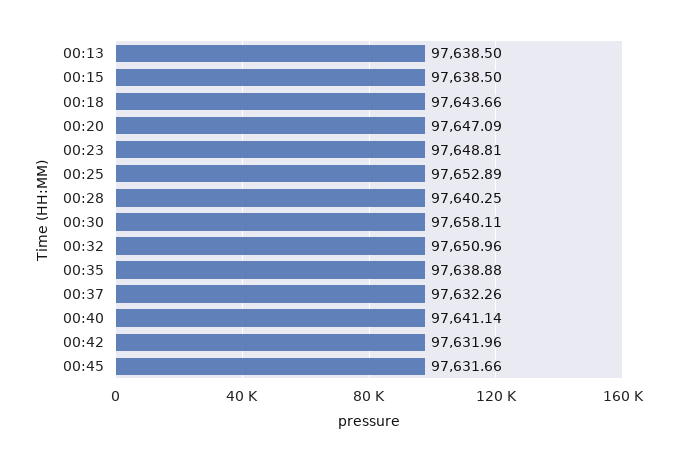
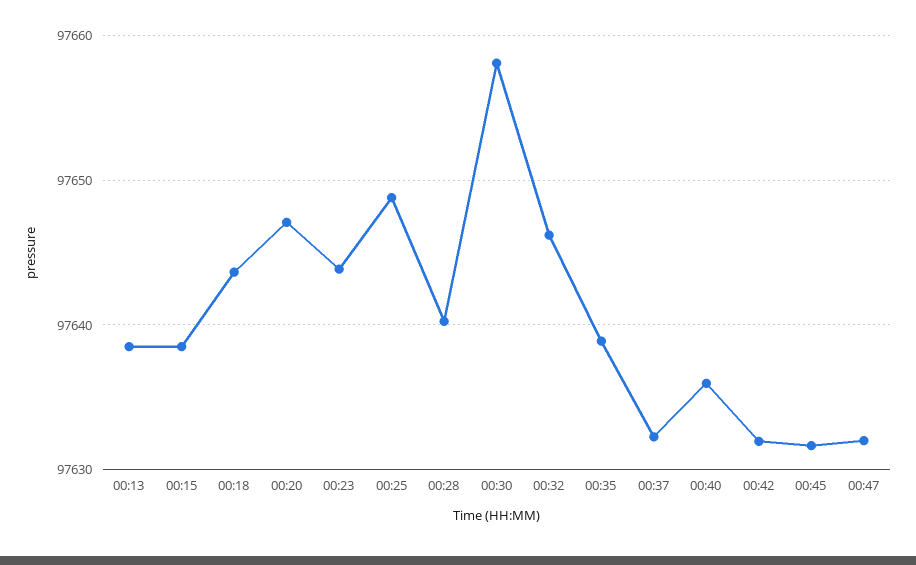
00:23: 97648.81 -> 97644
00:25: 97652.89 -> 97649
00:32: 97650.96 -> 97646
00:40: 97641.14 -> 97636
00:47: none -> 97632

